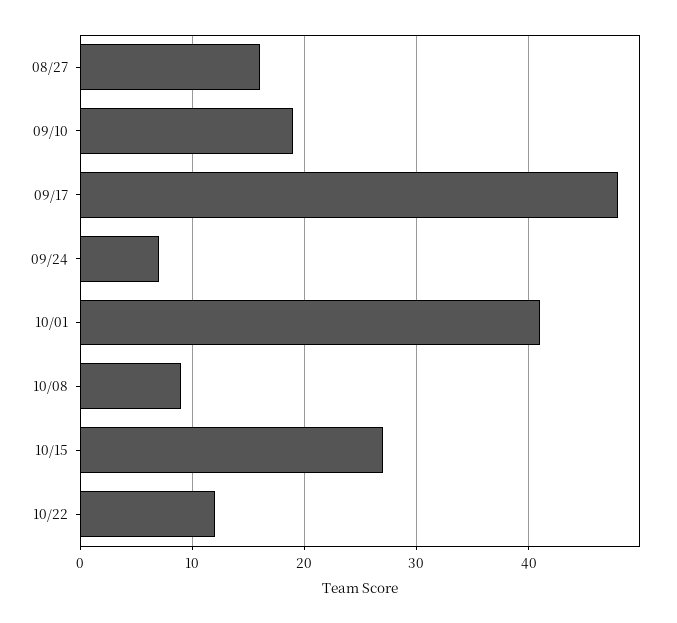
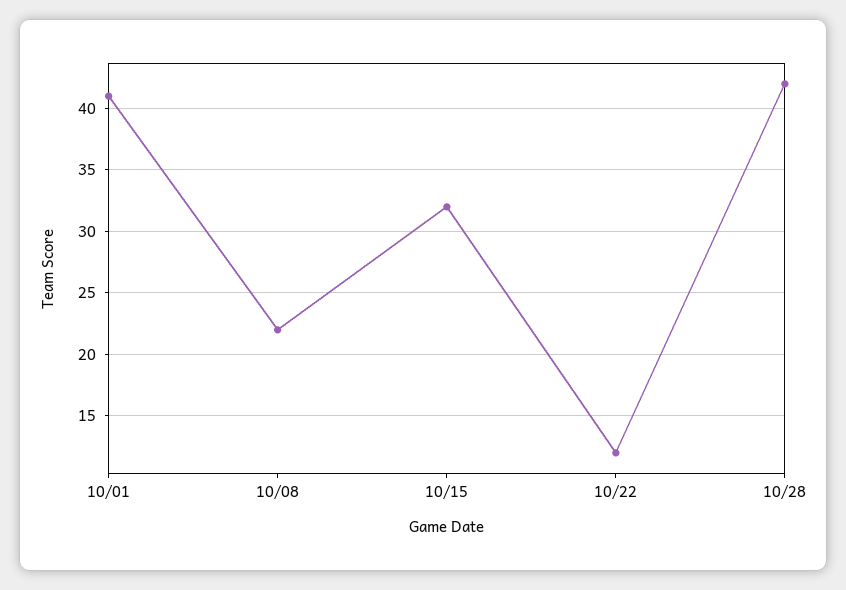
08/27: 16 -> none
09/10: 19 -> none
09/17: 48 -> none
09/24: 7 -> none
10/08: 9 -> 22
10/15: 27 -> 32
10/28: none -> 42

